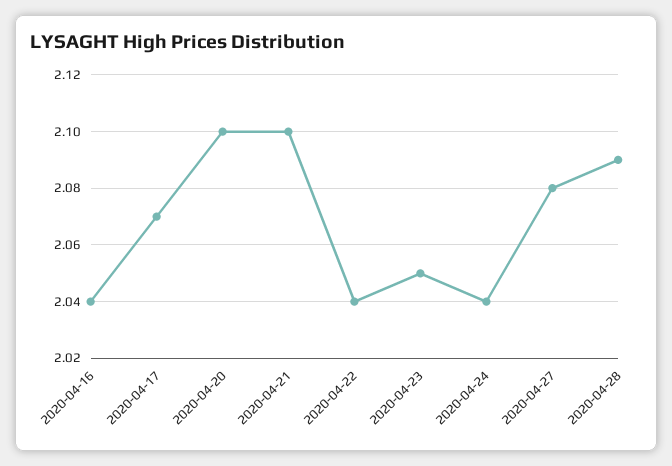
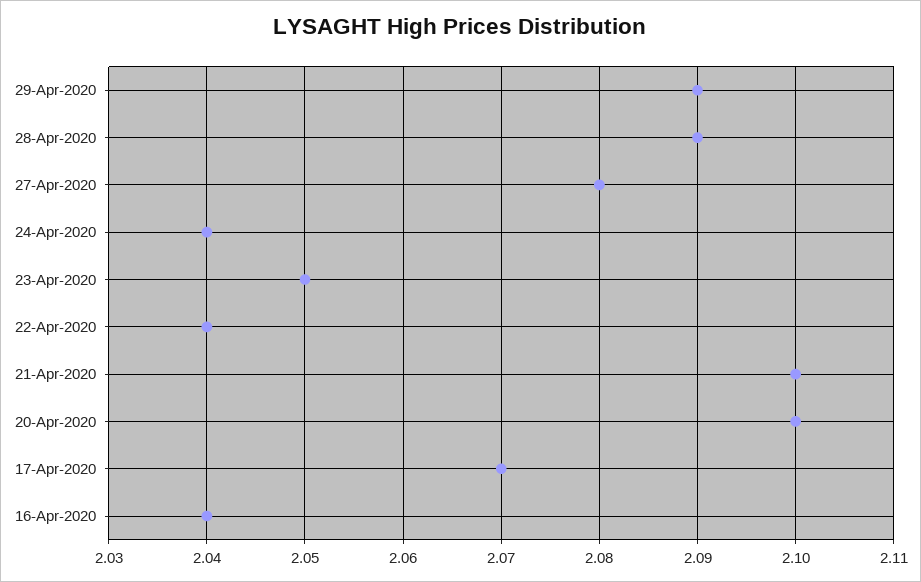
29-Apr-2020: none -> 2.09

